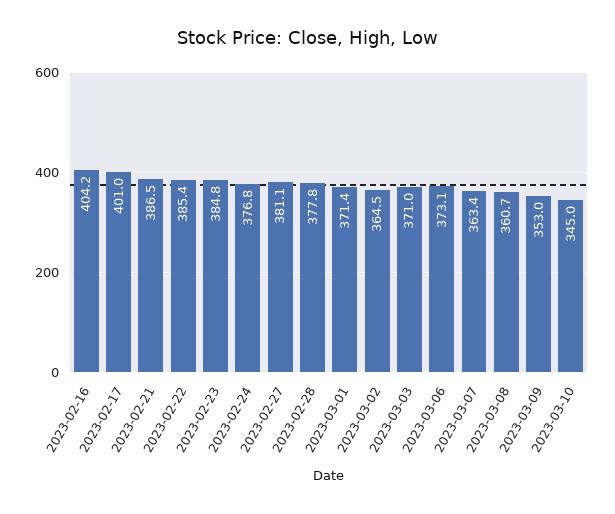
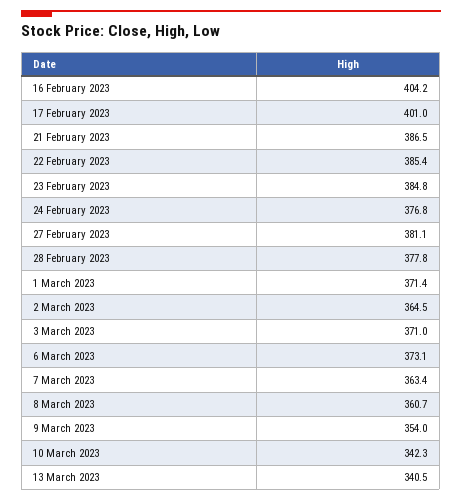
2023-03-09: 353 -> 354
2023-03-10: 345 -> 342.3
13 March 2023: none -> 340.5

